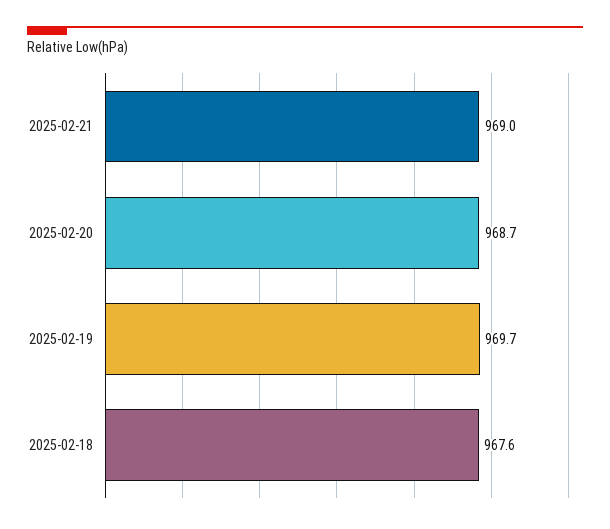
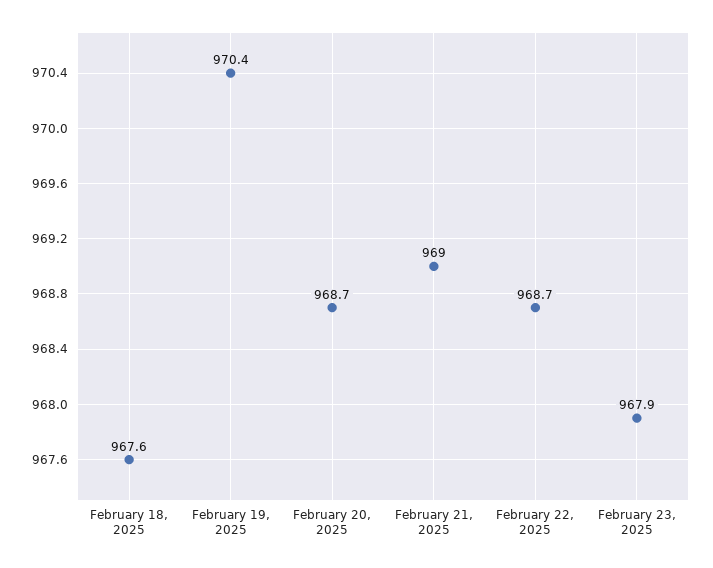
2025-02-19: 969.7 -> 970.4
February 22, 2025: none -> 968.7
February 23, 2025: none -> 967.9

